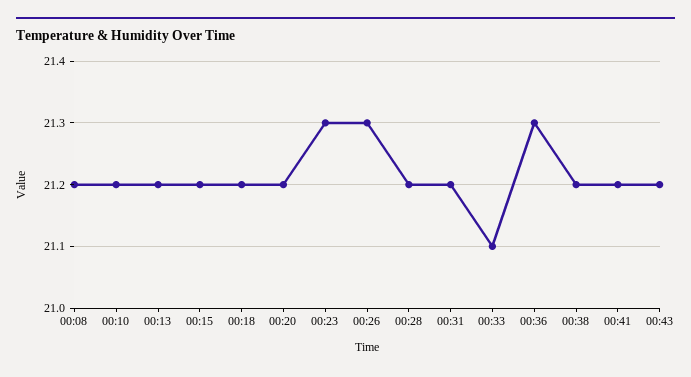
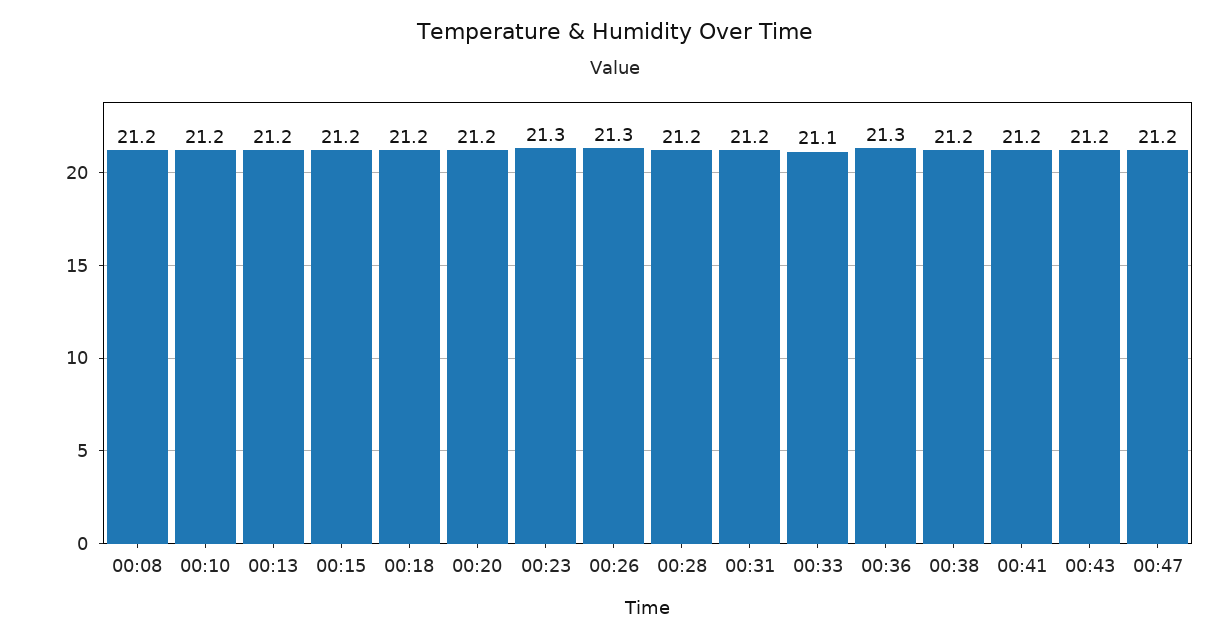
00:47: none -> 21.2

